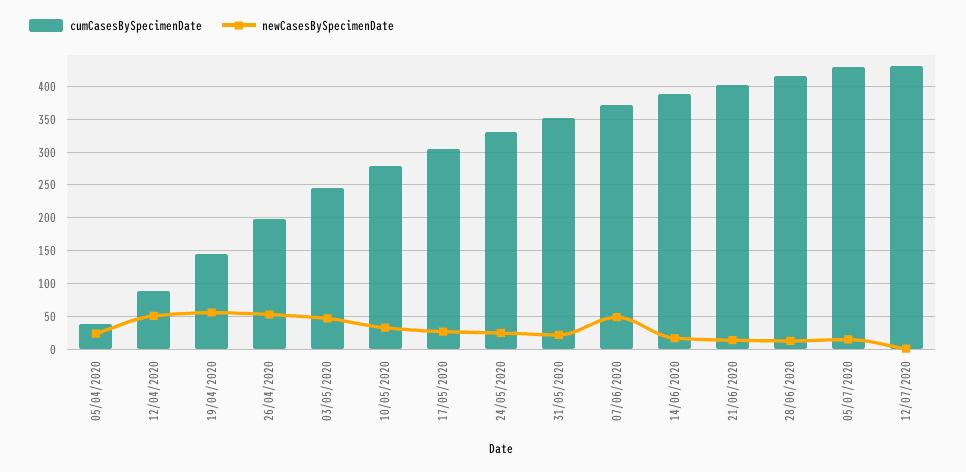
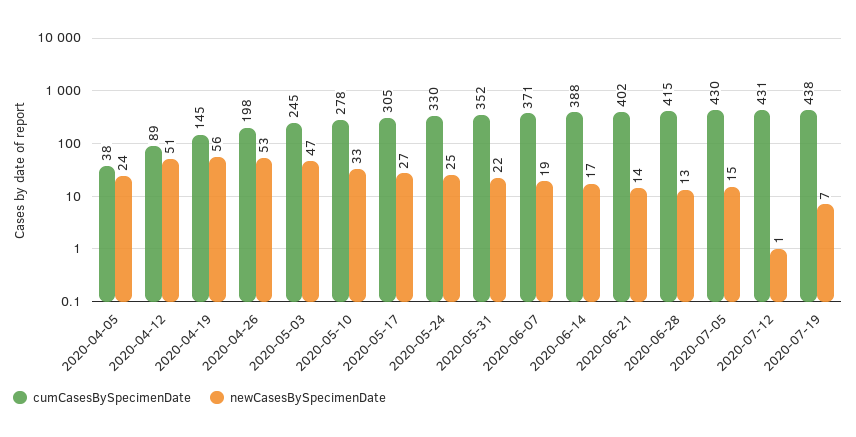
newCasesBySpecimenDate, 07/06/2020: 50 -> 19
cumCasesBySpecimenDate, 2020-07-19: none -> 438
newCasesBySpecimenDate, 2020-07-19: none -> 7

